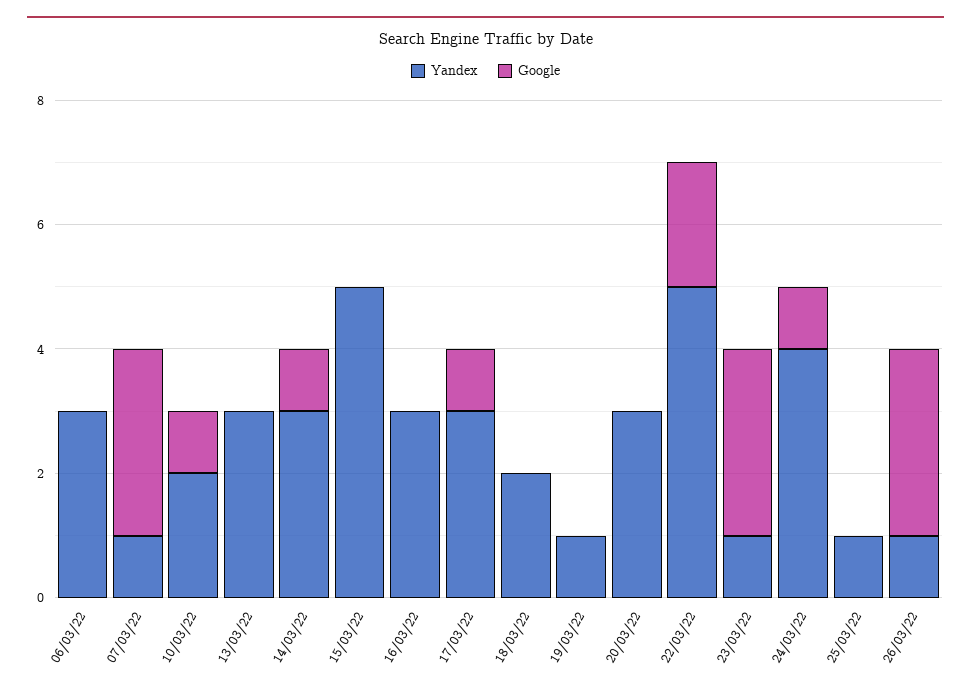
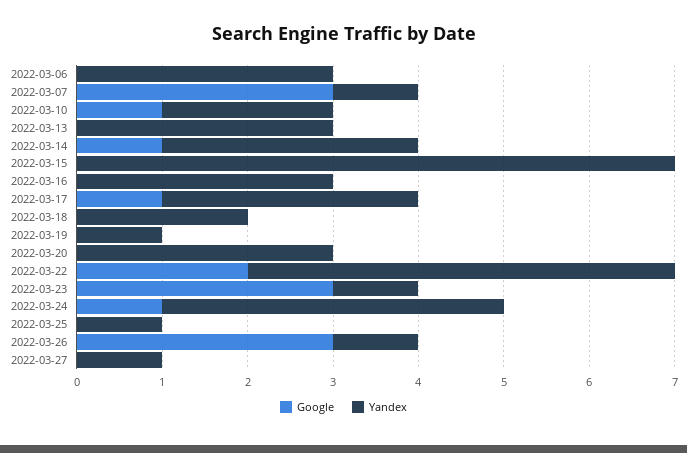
Yandex, 15/03/22: 5 -> 7
Google, 2022-03-27: none -> 0
Yandex, 2022-03-27: none -> 1

